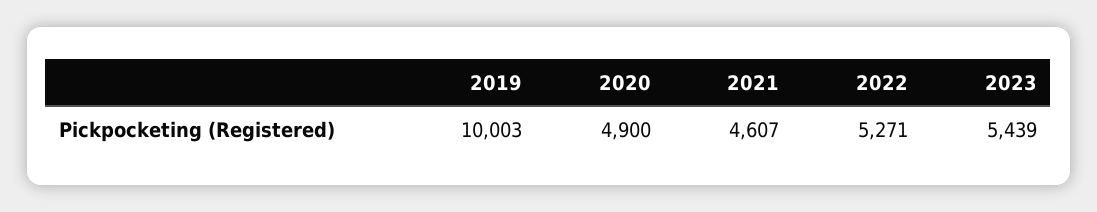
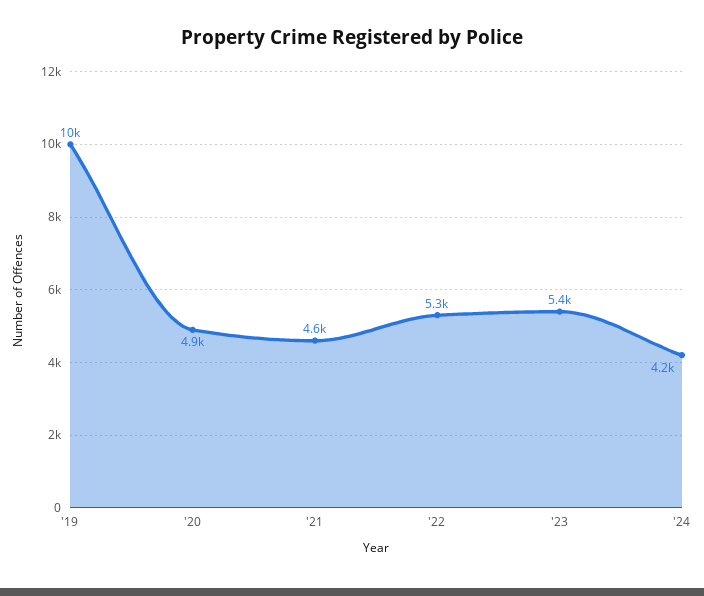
'24: none -> 4200

